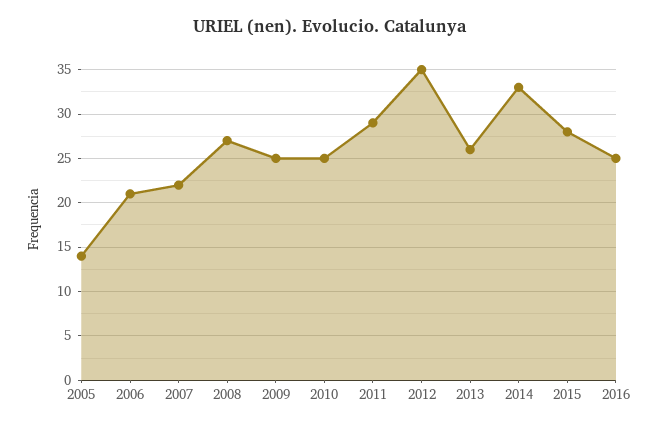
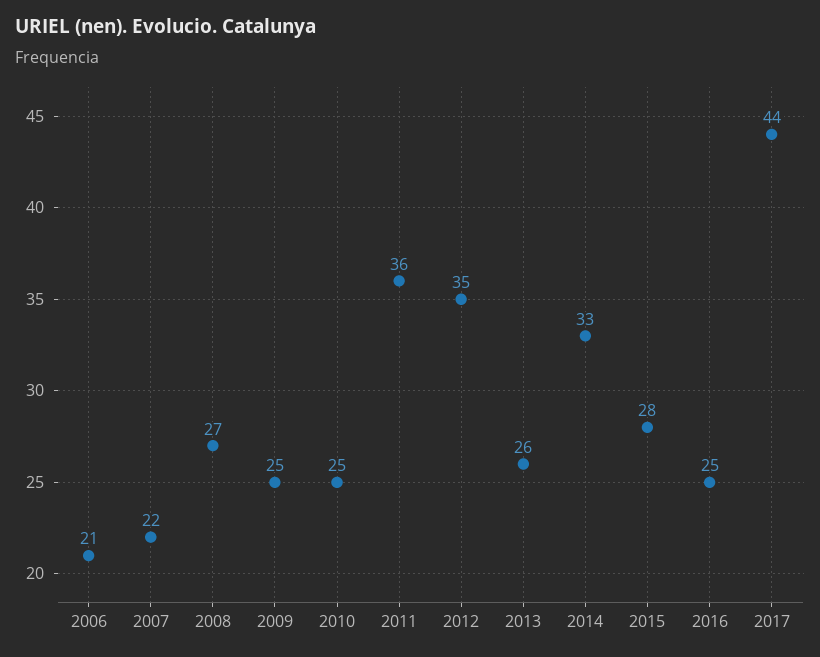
2005: 14 -> none
2011: 29 -> 36
2017: none -> 44

